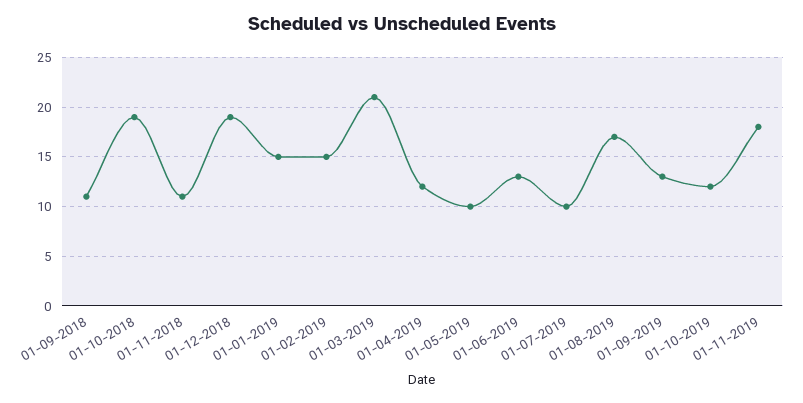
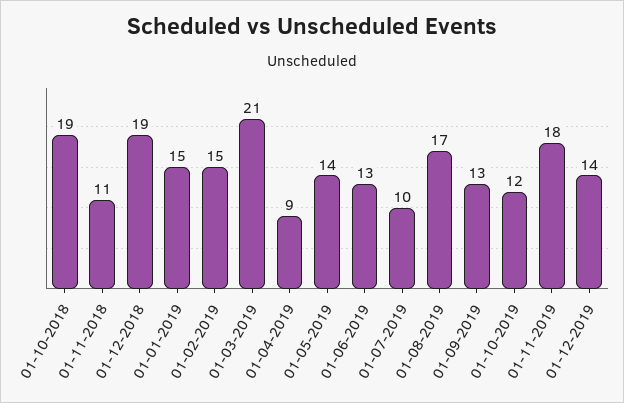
01-09-2018: 11 -> none
01-04-2019: 12 -> 9
01-05-2019: 10 -> 14
01-12-2019: none -> 14

